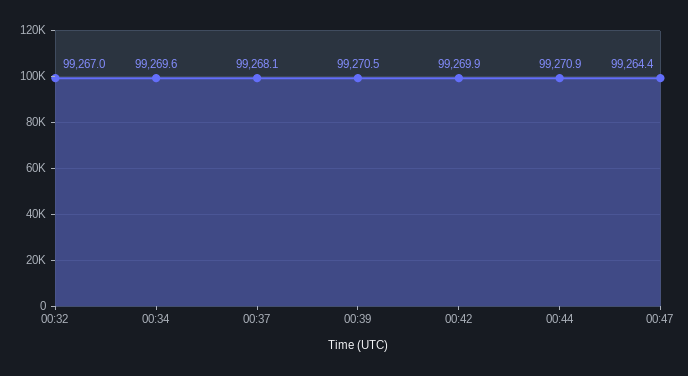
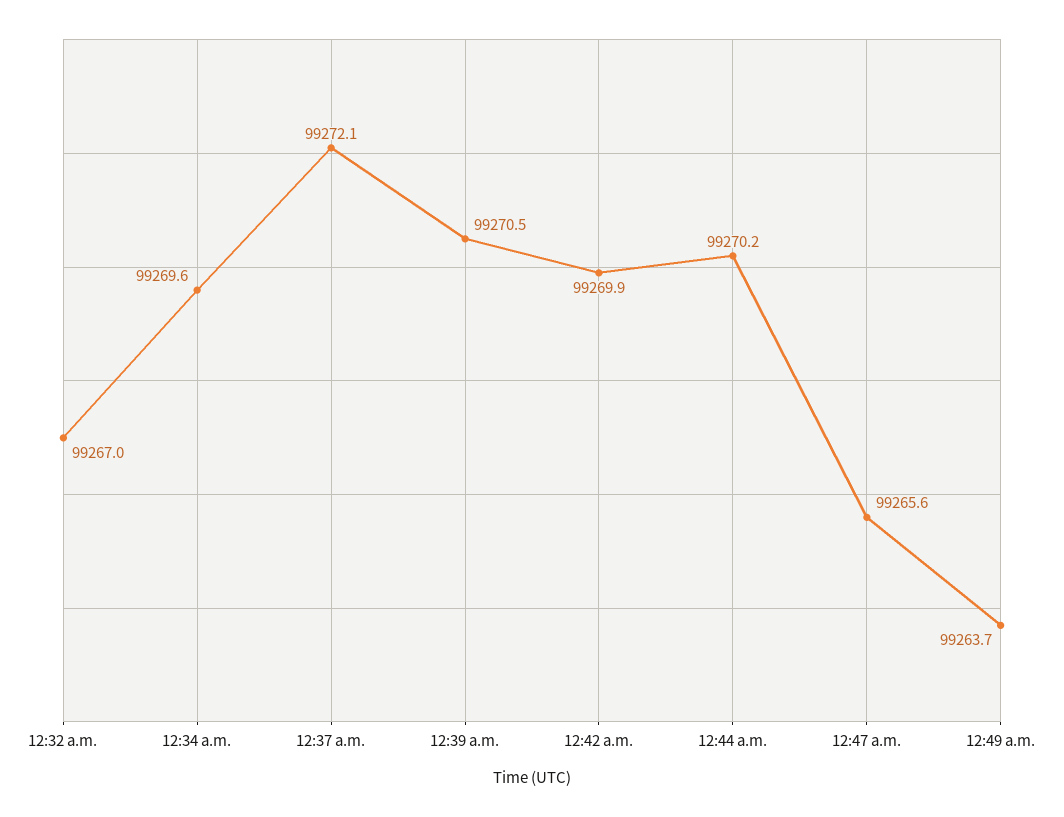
00:37: 99268.1 -> 99272.1
00:44: 99270.9 -> 99270.2
00:47: 99264.4 -> 99265.6
12:49 a.m.: none -> 99263.7

